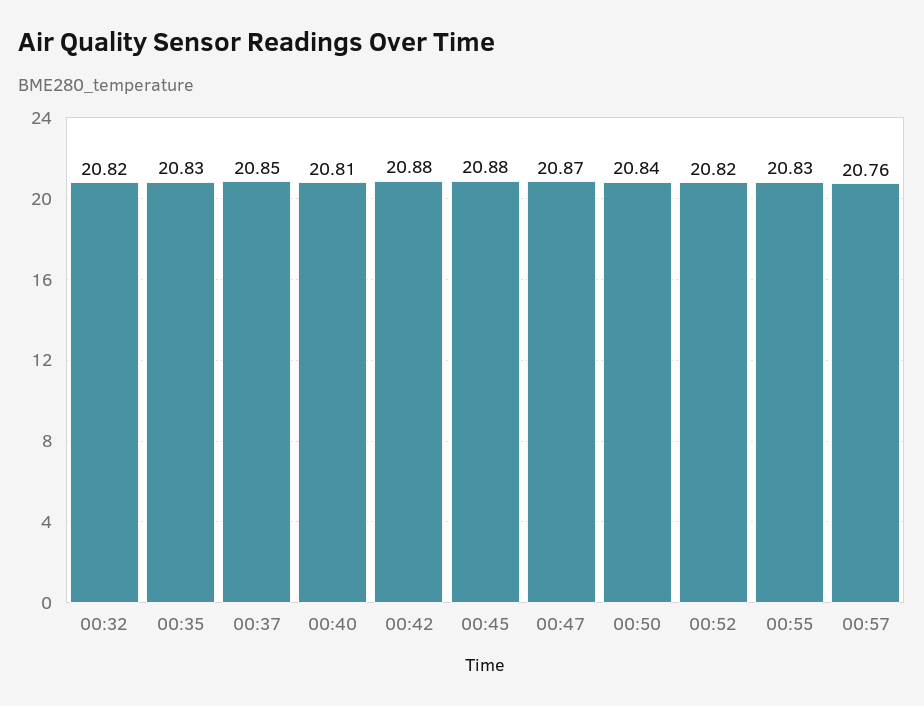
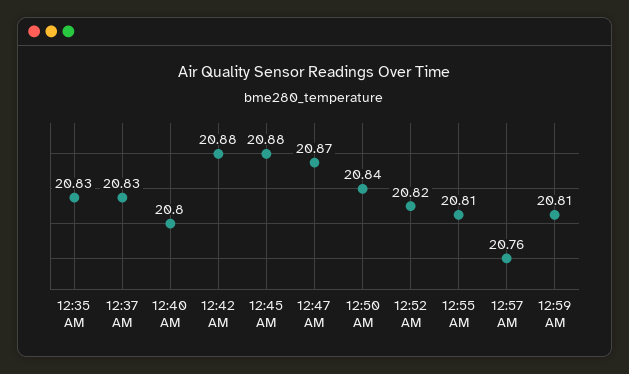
00:32: 20.82 -> none
00:37: 20.85 -> 20.83
00:40: 20.81 -> 20.8
00:55: 20.83 -> 20.81
12:59 AM: none -> 20.81

